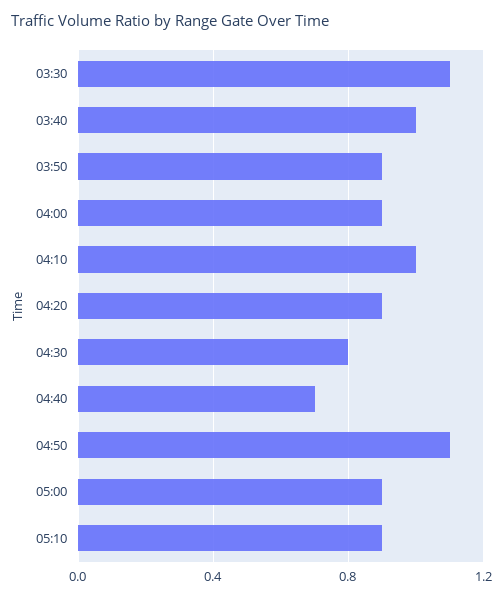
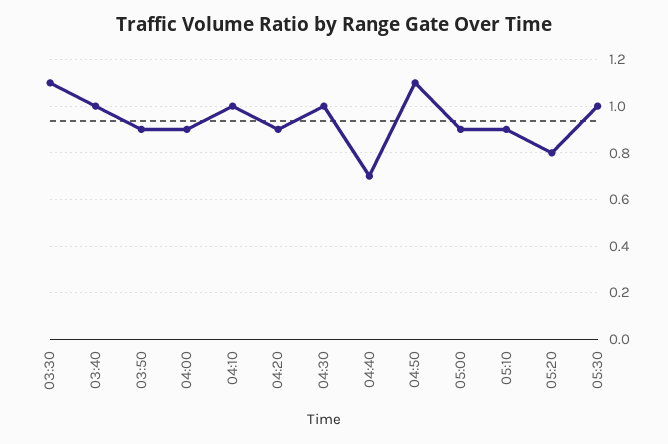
04:30: 0.8 -> 1
05:20: none -> 0.8
05:30: none -> 1

